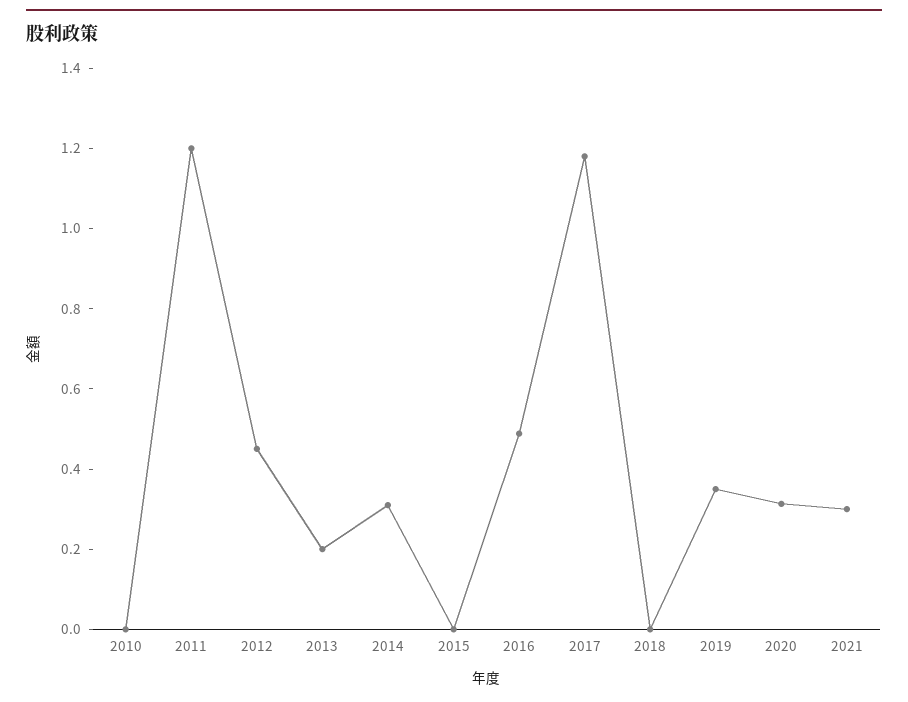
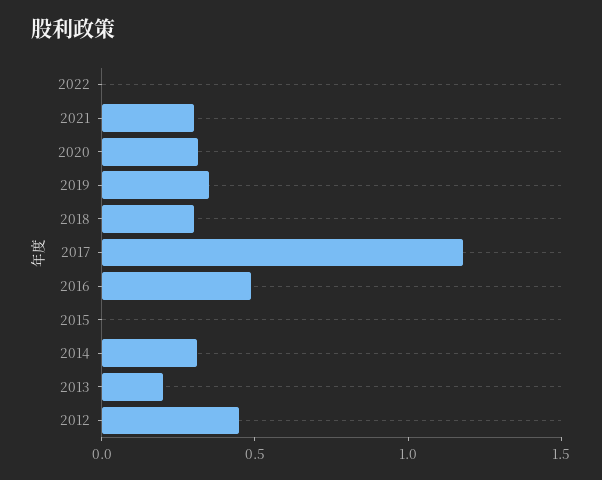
2010: 0 -> none
2011: 1.2 -> none
2018: 0 -> 0.3
2022: none -> 0

